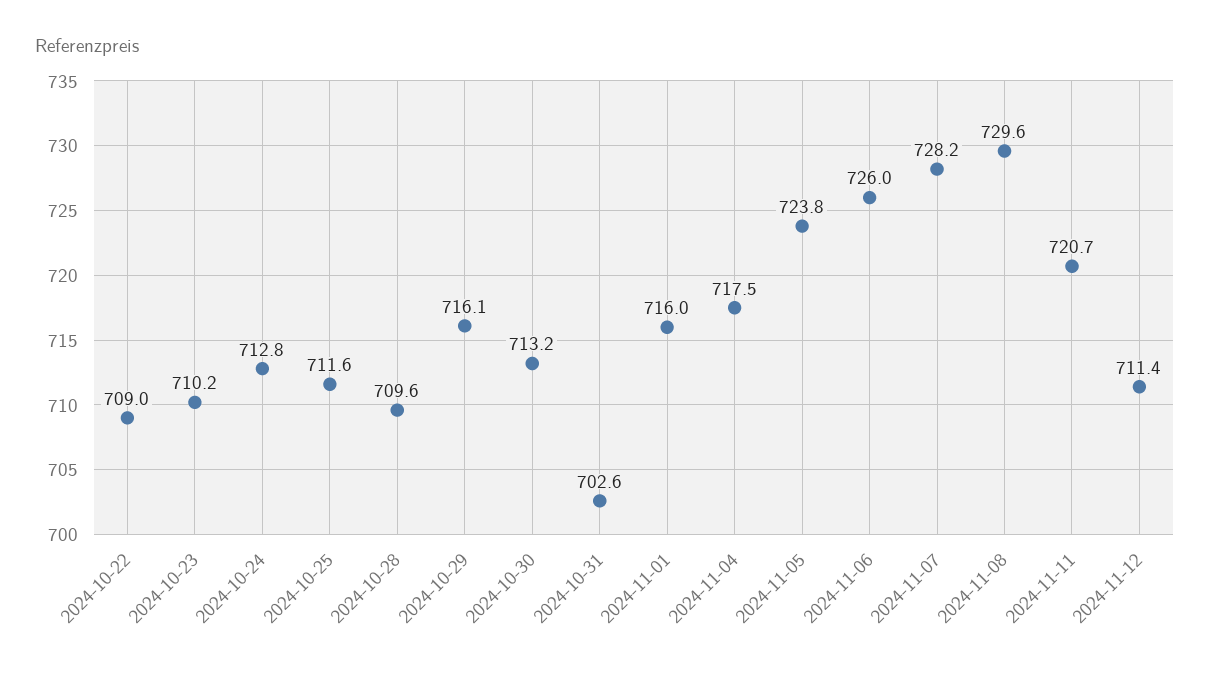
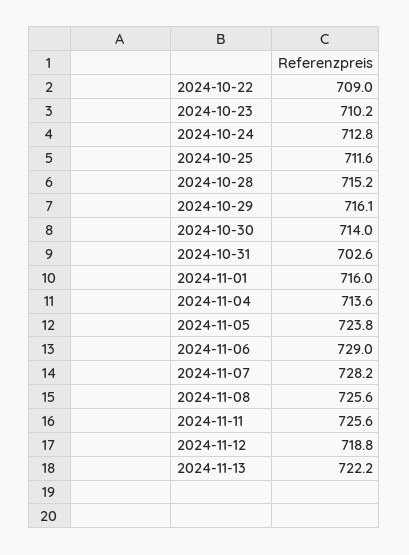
2024-10-28: 709.6 -> 715.2
2024-10-30: 713.2 -> 714
2024-11-04: 717.5 -> 713.6
2024-11-06: 726 -> 729
2024-11-08: 729.6 -> 725.6
2024-11-11: 720.7 -> 725.6
2024-11-12: 711.4 -> 718.8
2024-11-13: none -> 722.2

